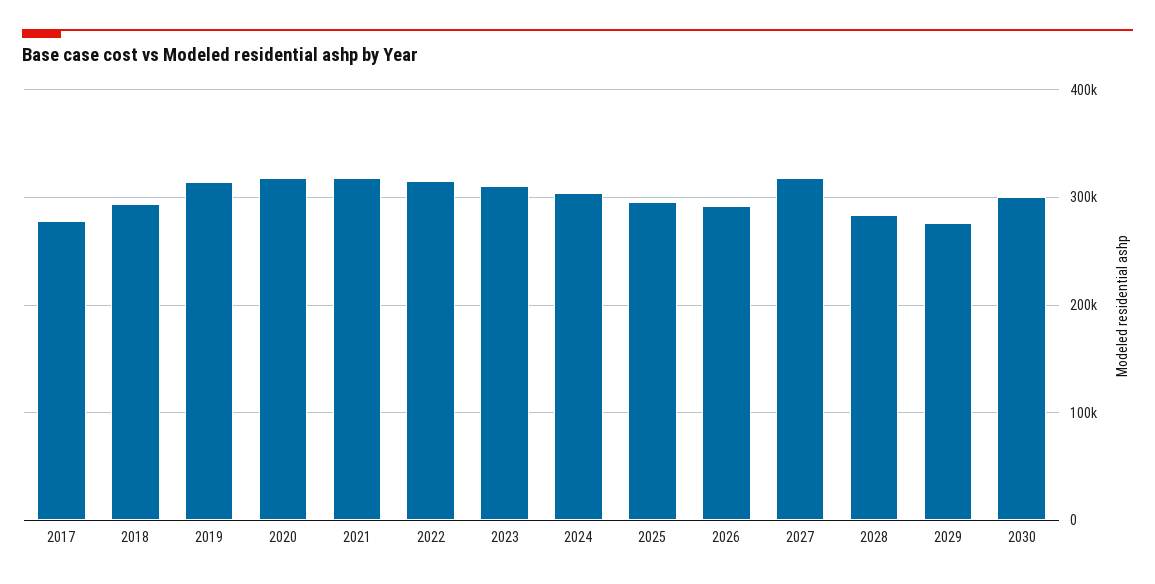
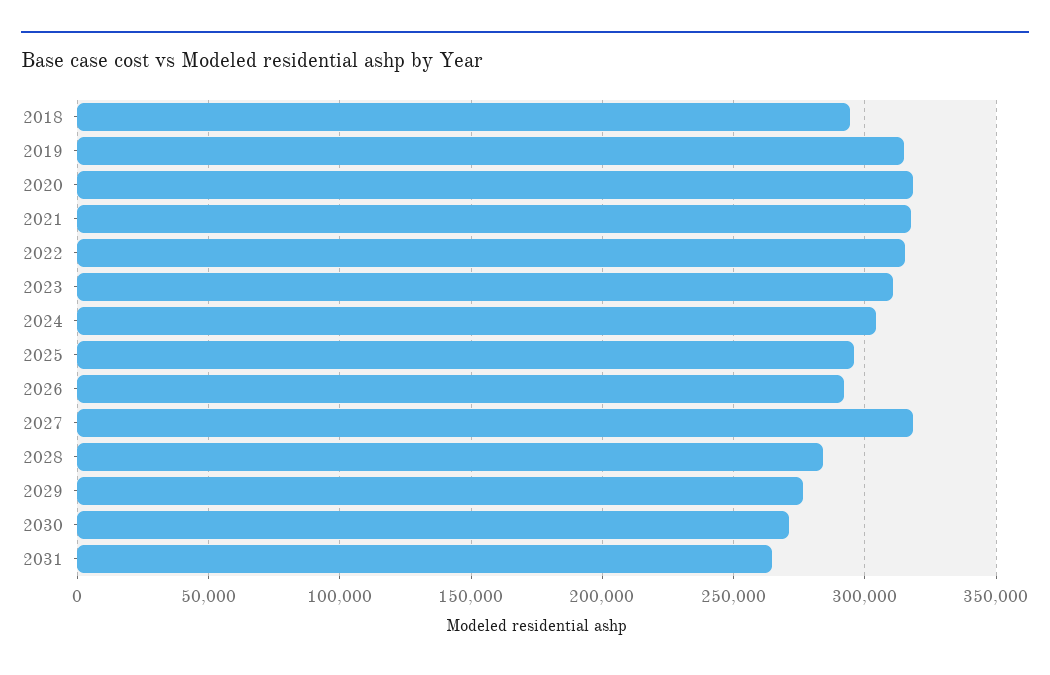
2017: 280000 -> none
2030: 300000 -> 270000
2031: none -> 265000

